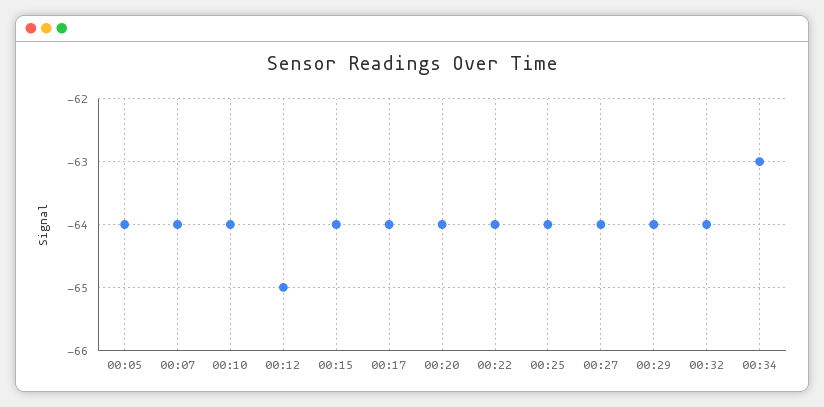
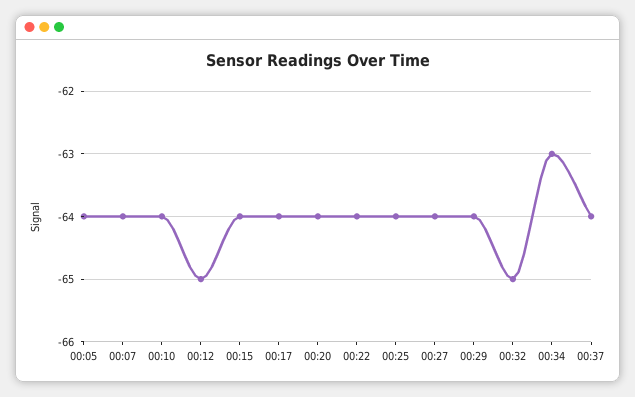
00:32: -64 -> -65
00:37: none -> -64

